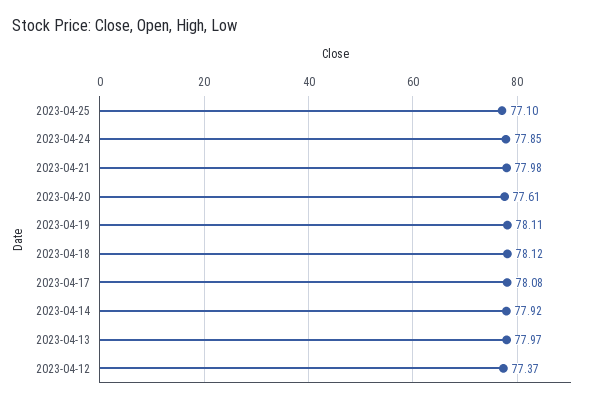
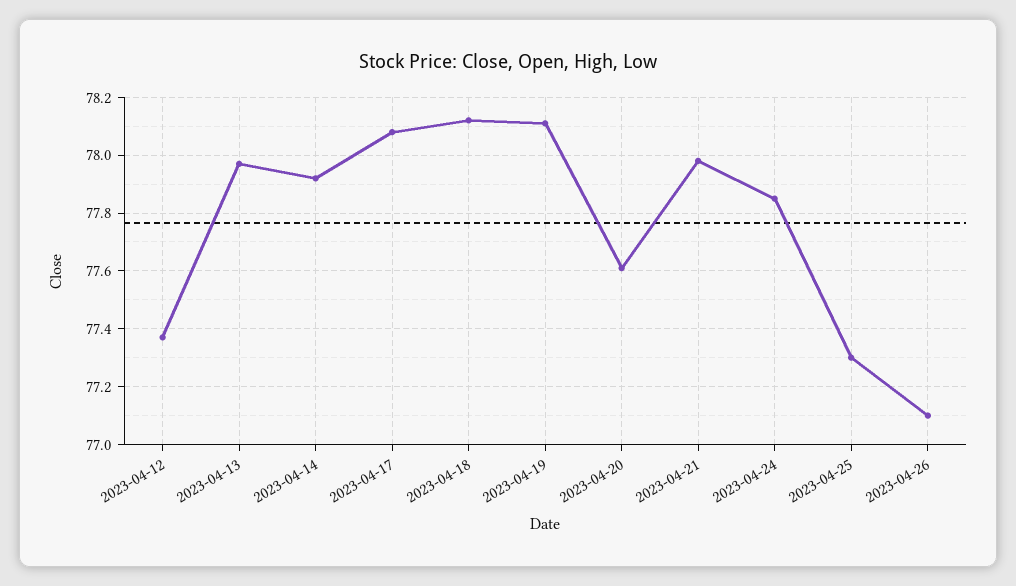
2023-04-25: 77.1 -> 77.3
2023-04-26: none -> 77.1

